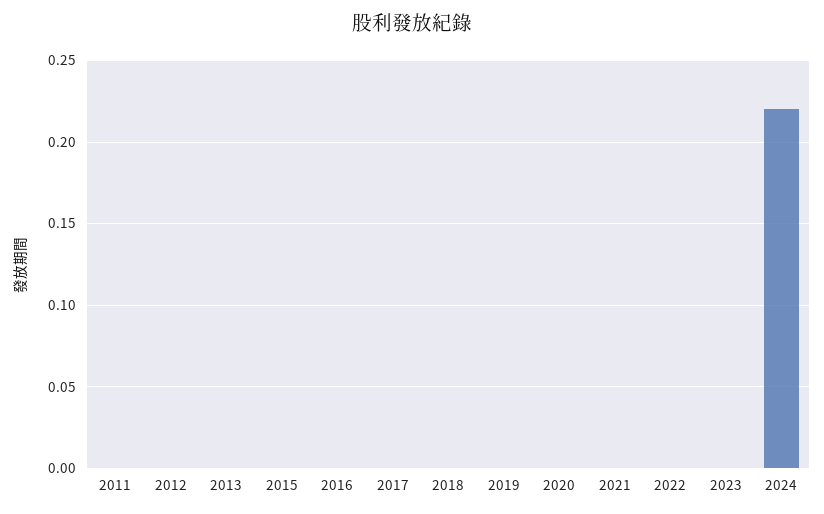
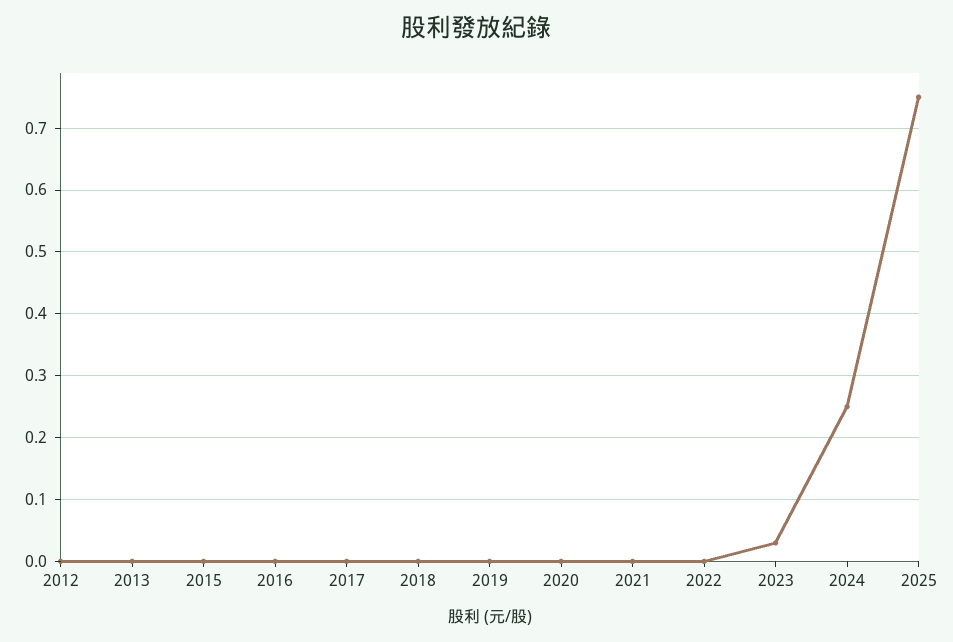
2011: 0 -> none
2023: 0 -> 0.03
2024: 0.22 -> 0.25
2025: none -> 0.75

